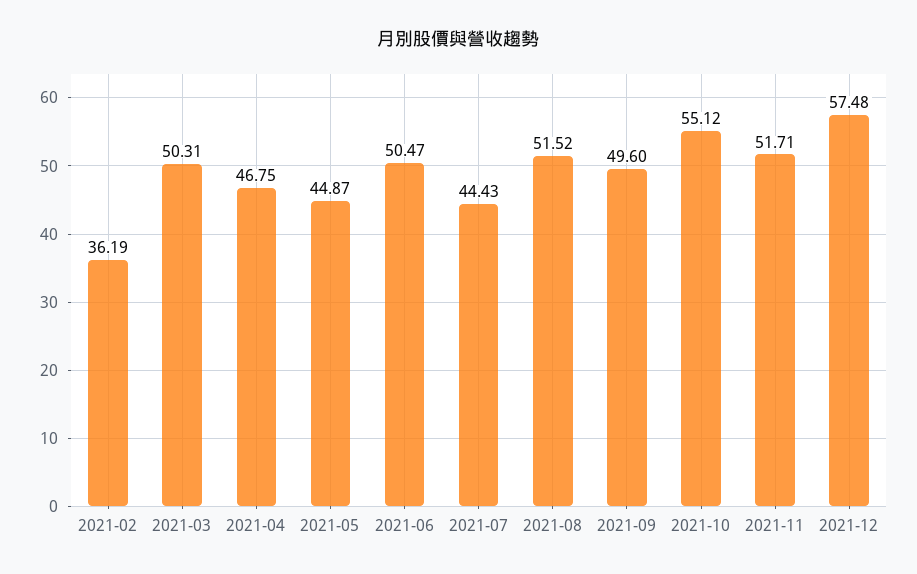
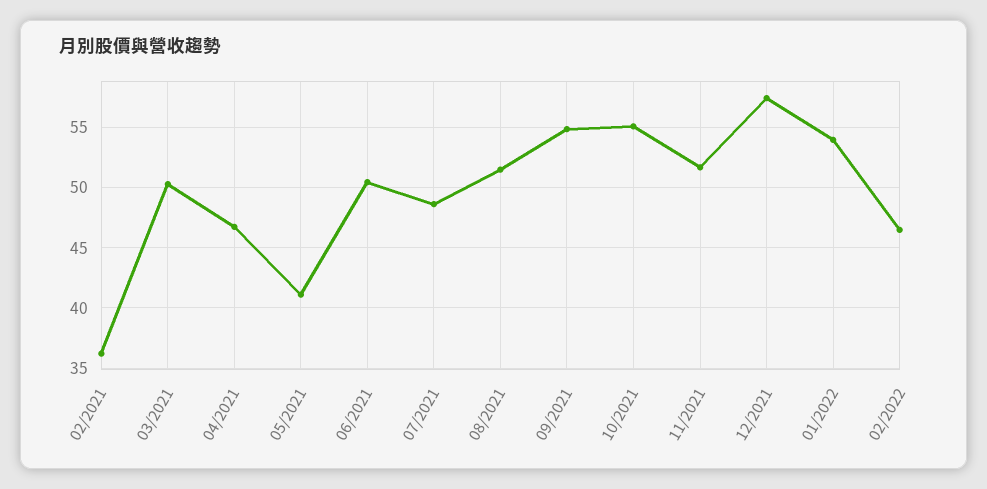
2021-05: 44.87 -> 41
2021-07: 44.43 -> 48.5
2021-09: 49.6 -> 55
01/2022: none -> 54
02/2022: none -> 46.5

